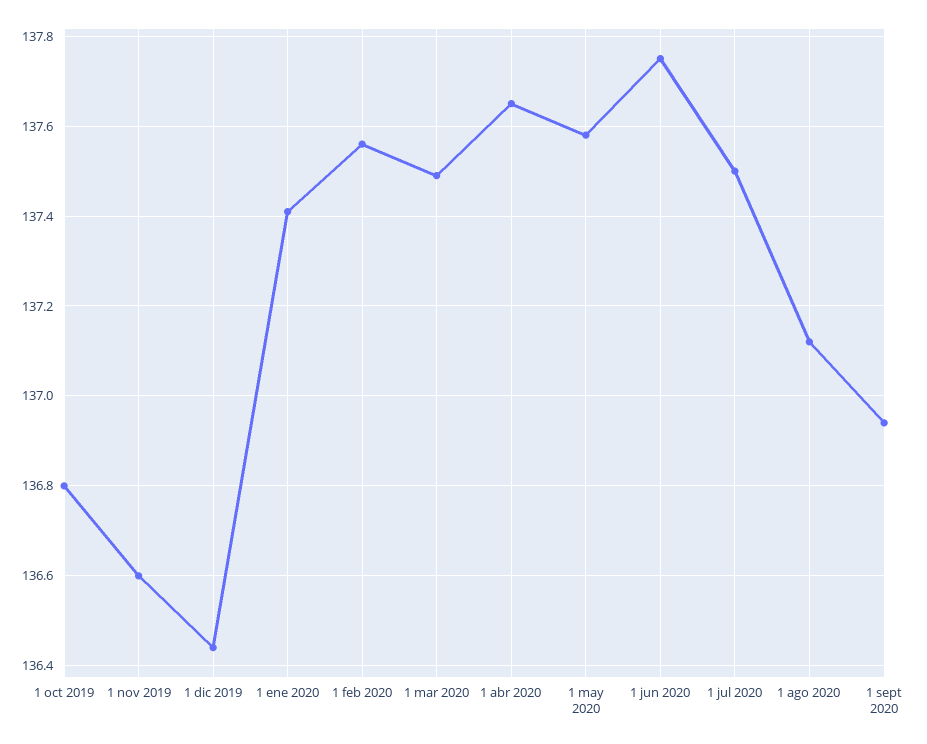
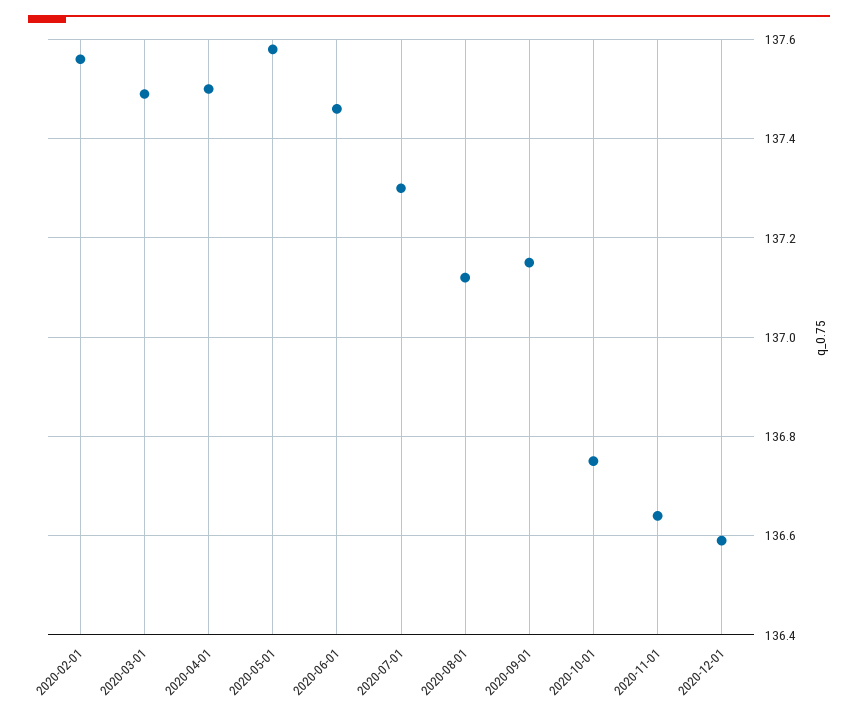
1 oct 2019: 136.8 -> none
1 nov 2019: 136.6 -> none
1 dic 2019: 136.45 -> none
1 ene 2020: 137.4 -> none
1 abr 2020: 137.65 -> 137.5
1 jun 2020: 137.75 -> 137.45
1 jul 2020: 137.5 -> 137.3
1 sept 2020: 136.95 -> 137.15
2020-10-01: none -> 136.75
2020-11-01: none -> 136.65
2020-12-01: none -> 136.6

